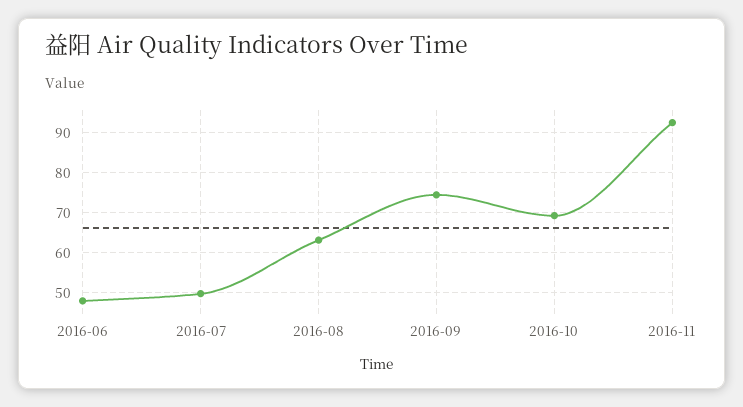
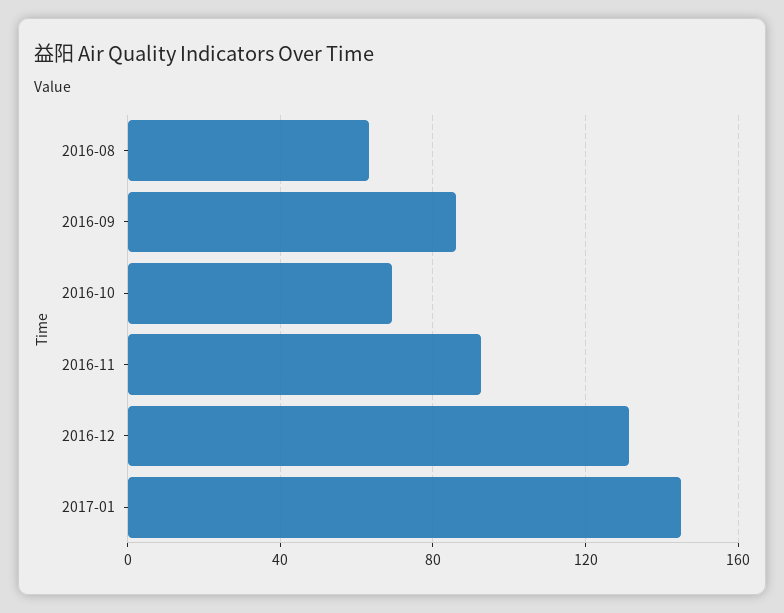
2016-06: 48 -> none
2016-07: 50 -> none
2016-09: 74 -> 85
2016-12: none -> 130
2017-01: none -> 145

